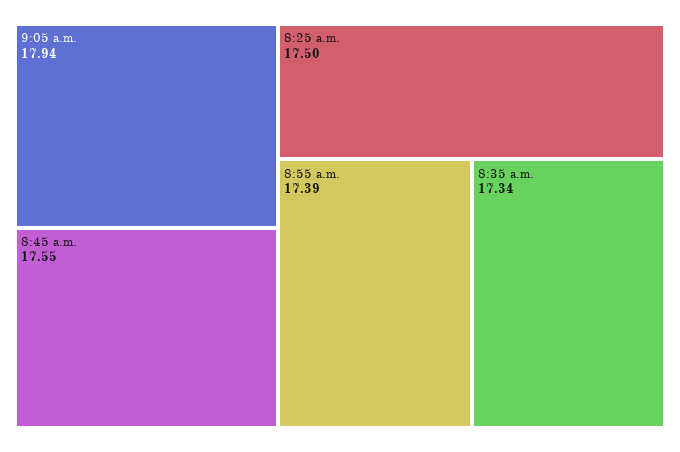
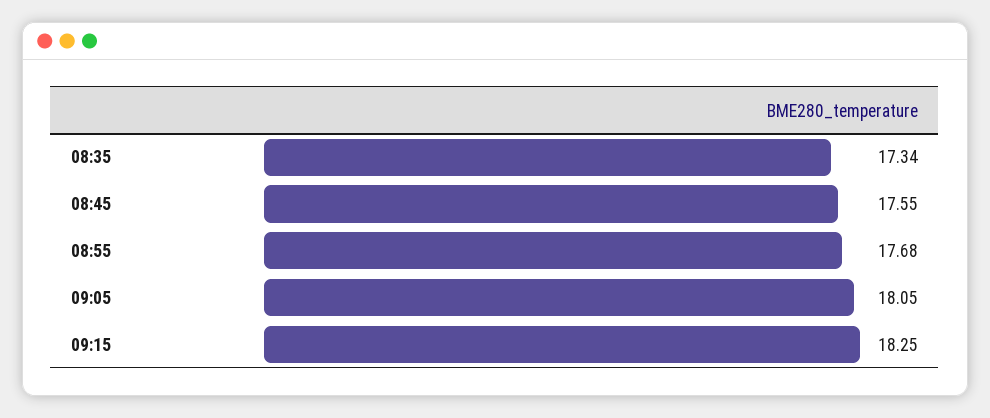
9:05 a.m.: 17.94 -> 18.05
8:25 a.m.: 17.5 -> none
8:55 a.m.: 17.39 -> 17.68
09:15: none -> 18.25

